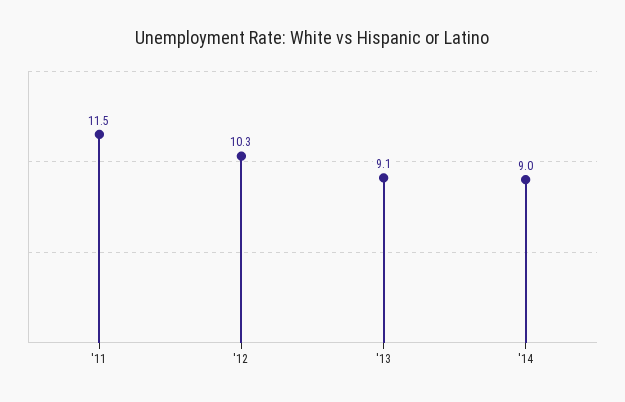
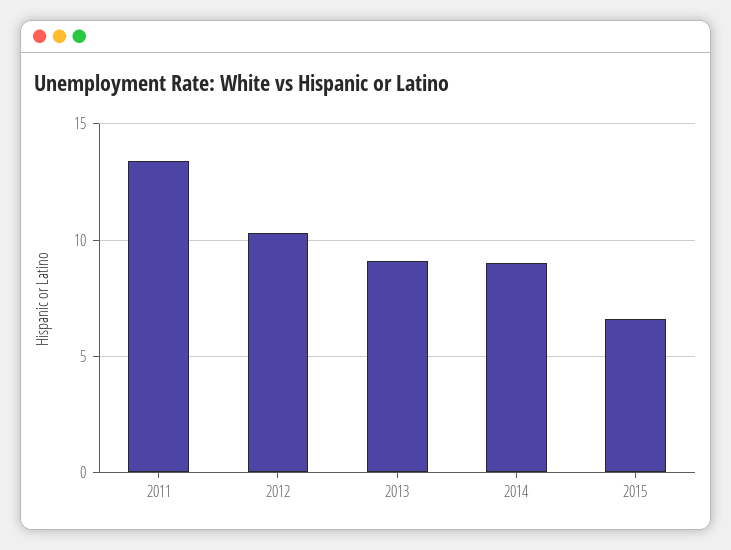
'11: 11.5 -> 13.5
2015: none -> 6.5

